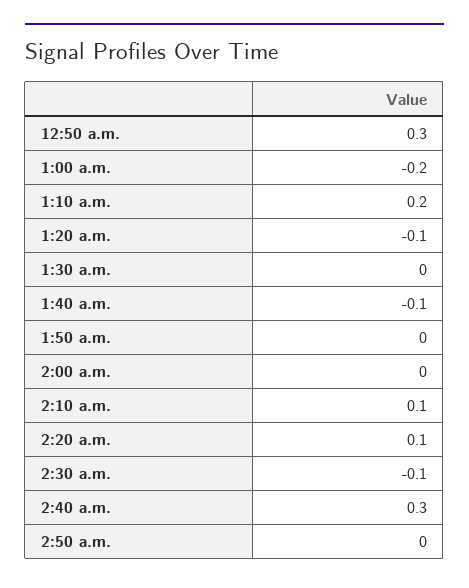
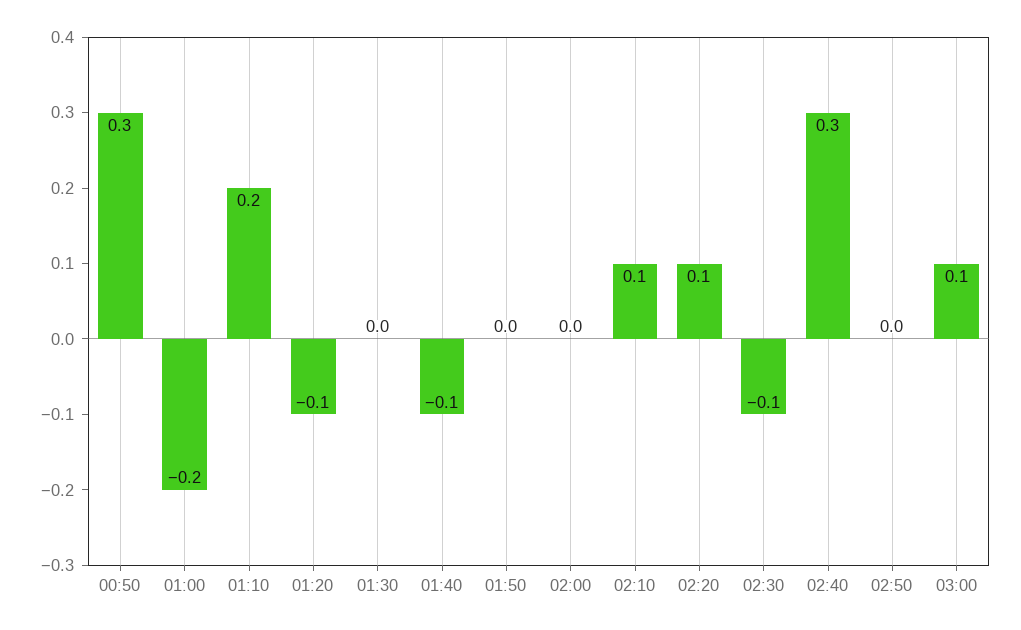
03:00: none -> 0.1

